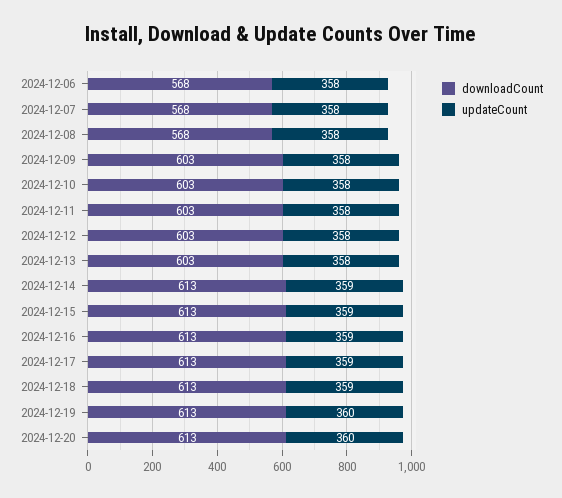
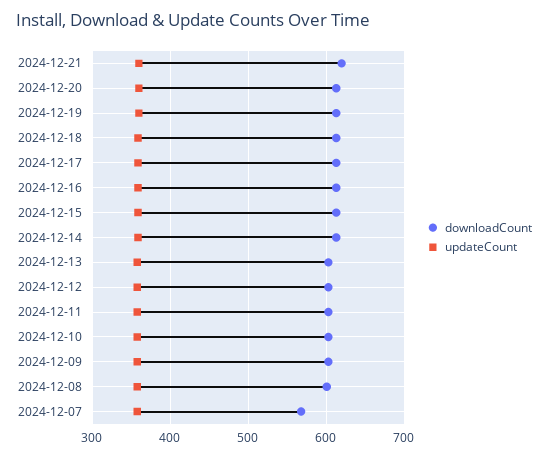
downloadCount, 2024-12-06: 568 -> none
updateCount, 2024-12-06: 358 -> none
downloadCount, 2024-12-08: 568 -> 600
downloadCount, 2024-12-21: none -> 620
updateCount, 2024-12-21: none -> 360

